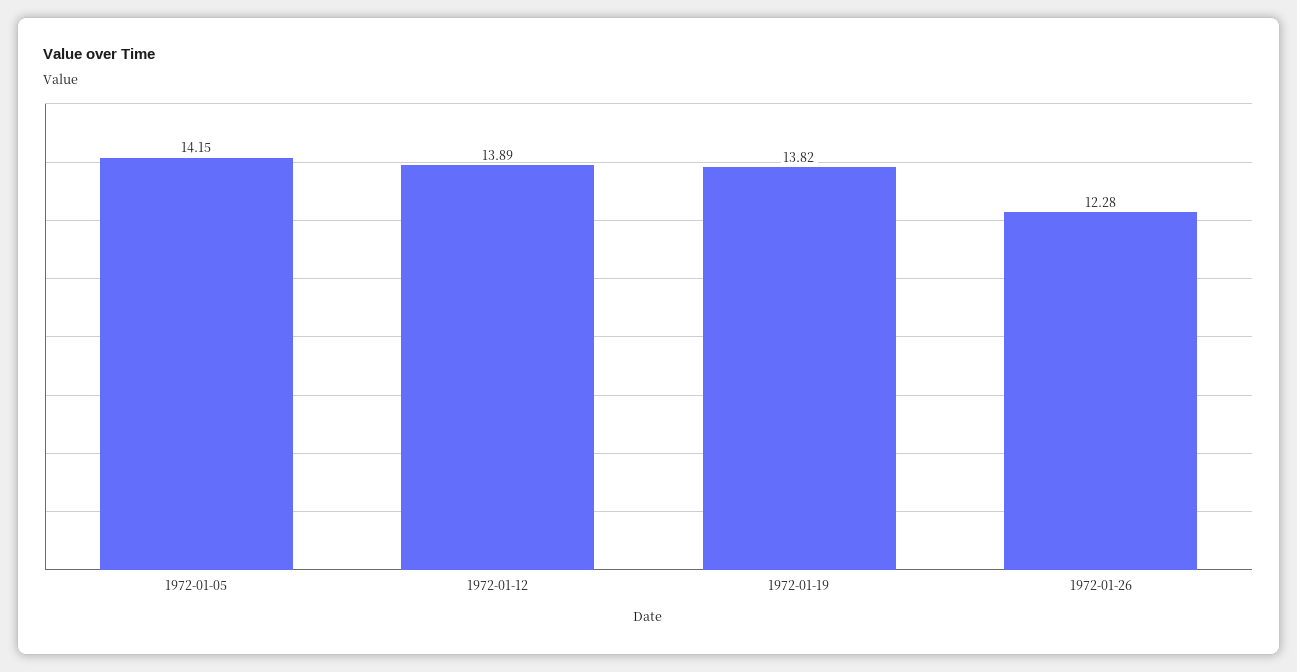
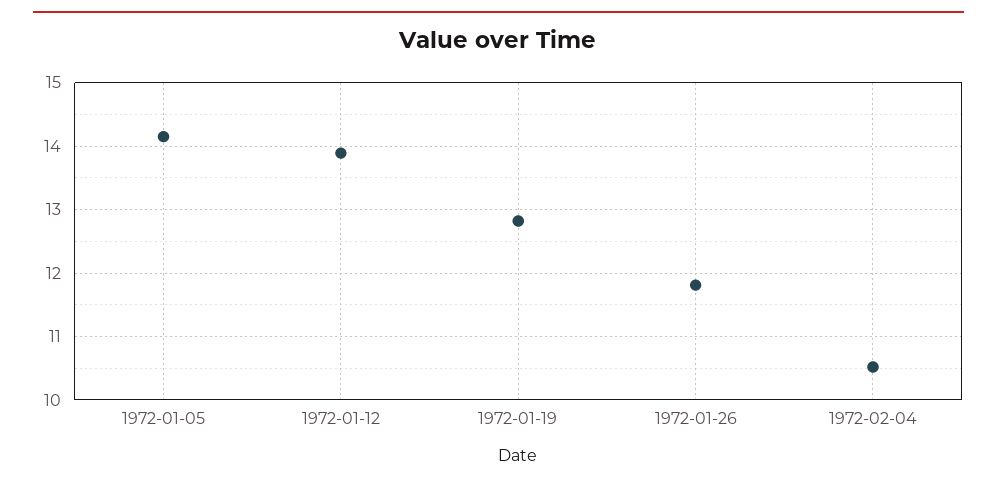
1972-01-19: 13.82 -> 12.8
1972-01-26: 12.28 -> 11.8
1972-02-04: none -> 10.5

